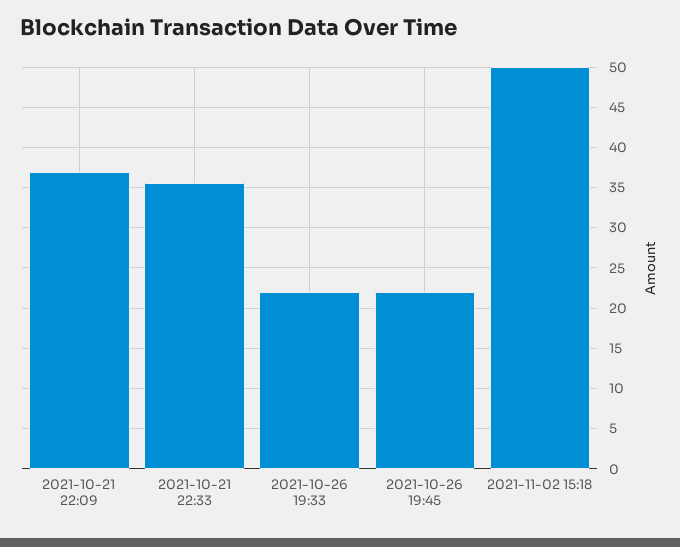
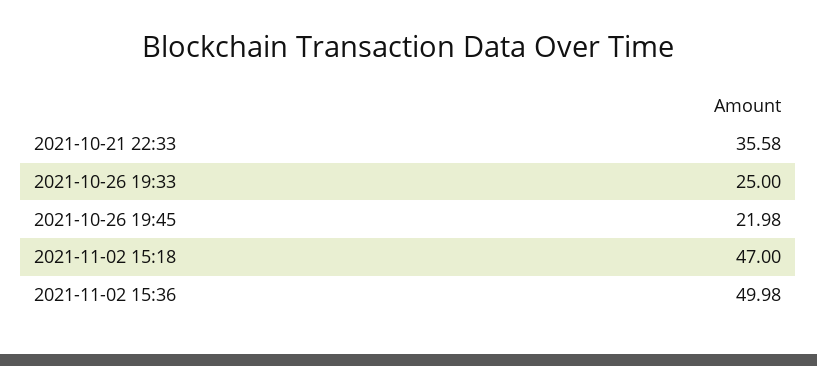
2021-10-21 22:09: 37 -> none
2021-10-26 19:33: 22 -> 25
2021-11-02 15:18: 50 -> 47
2021-11-02 15:36: none -> 49.98

